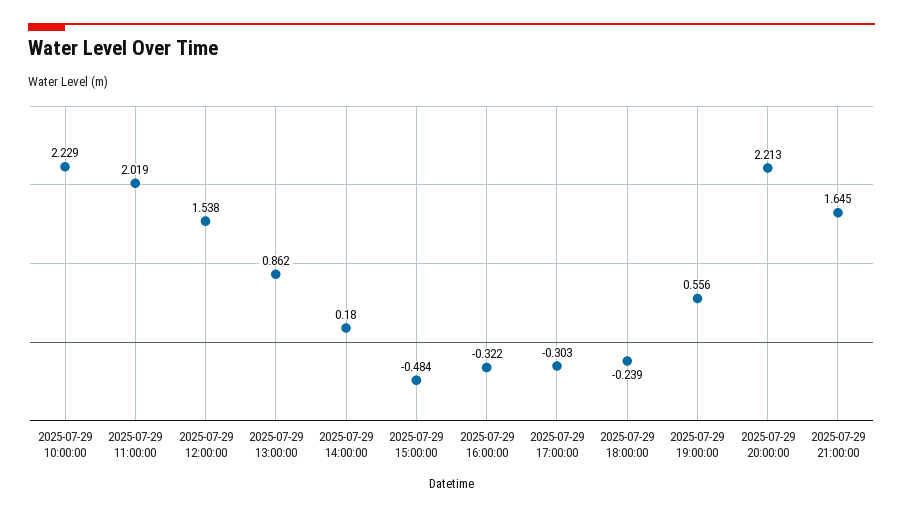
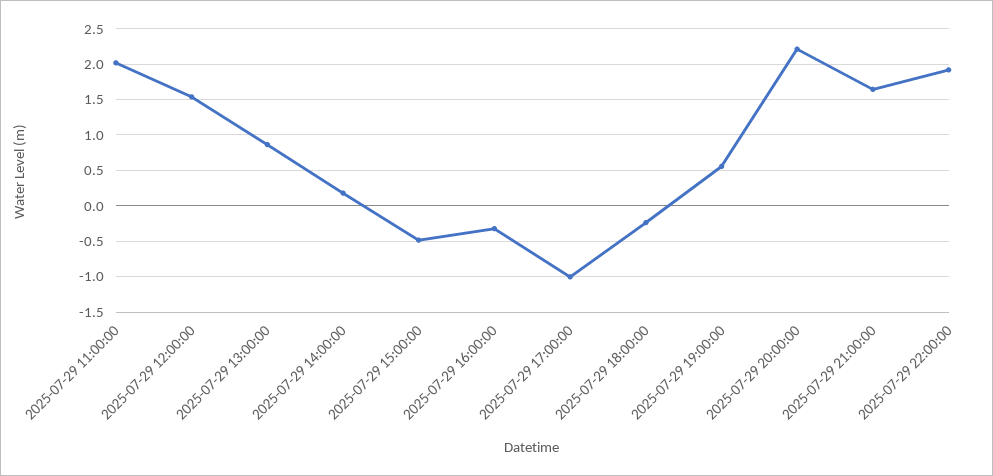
2025-07-29 10:00:00: 2.229 -> none
2025-07-29 17:00:00: -0.303 -> -1
2025-07-29 22:00:00: none -> 1.9

